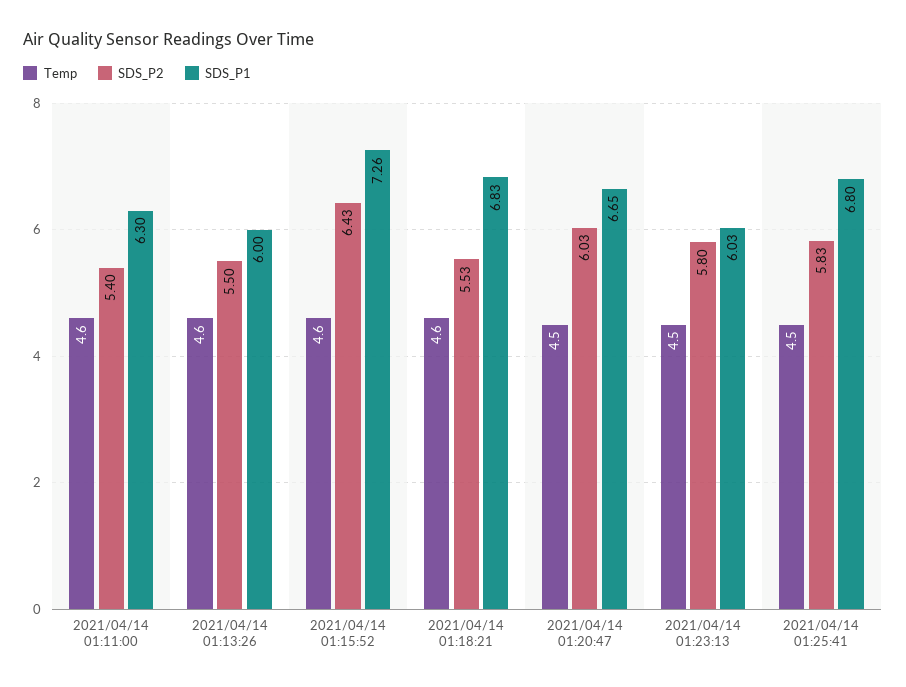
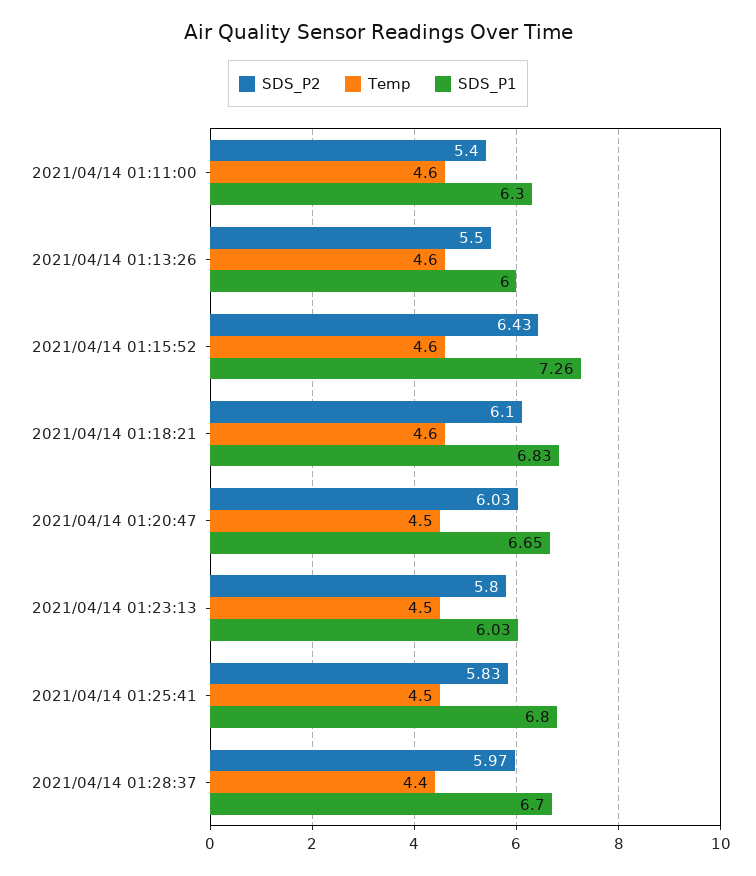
SDS_P2, 2021/04/14 01:18:21: 5.53 -> 6.1
SDS_P2, 2021/04/14 01:28:37: none -> 5.97
Temp, 2021/04/14 01:28:37: none -> 4.4
SDS_P1, 2021/04/14 01:28:37: none -> 6.7

